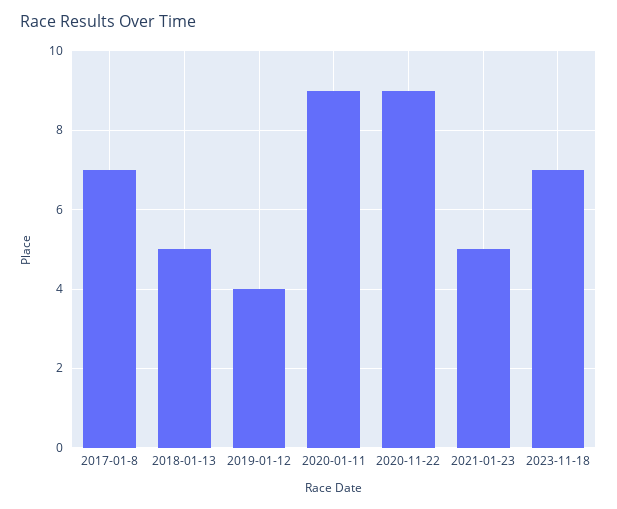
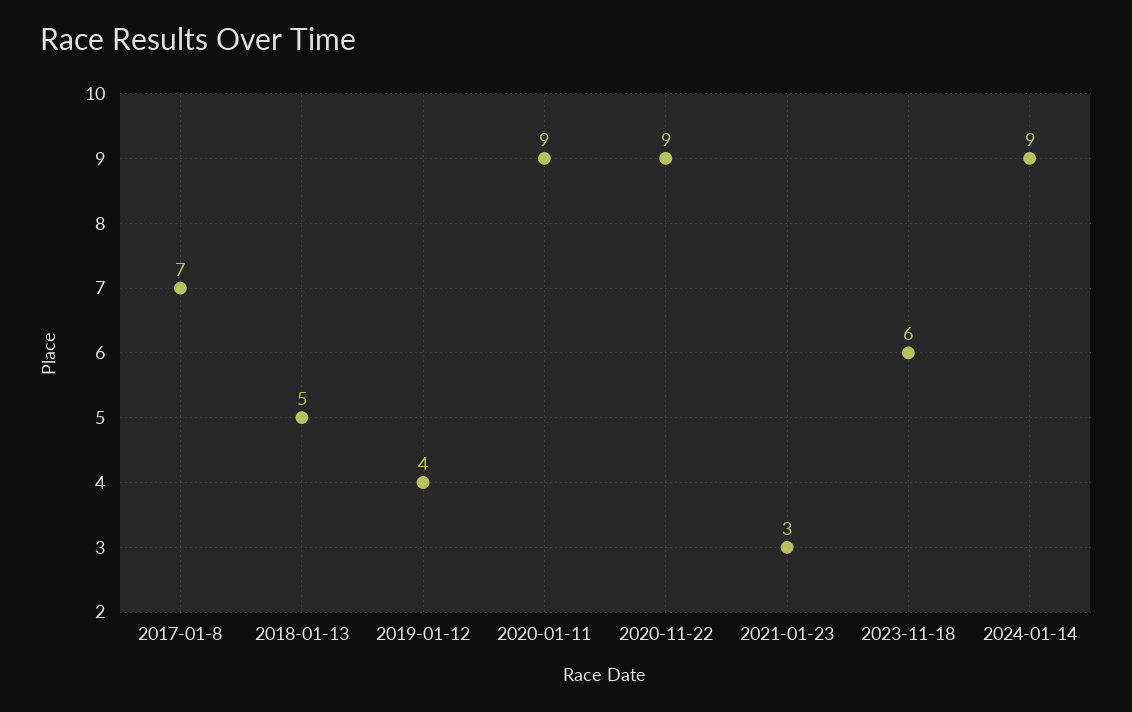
2021-01-23: 5 -> 3
2023-11-18: 7 -> 6
2024-01-14: none -> 9

